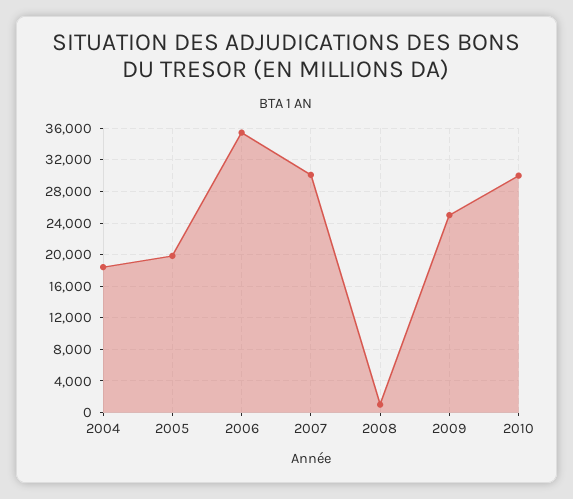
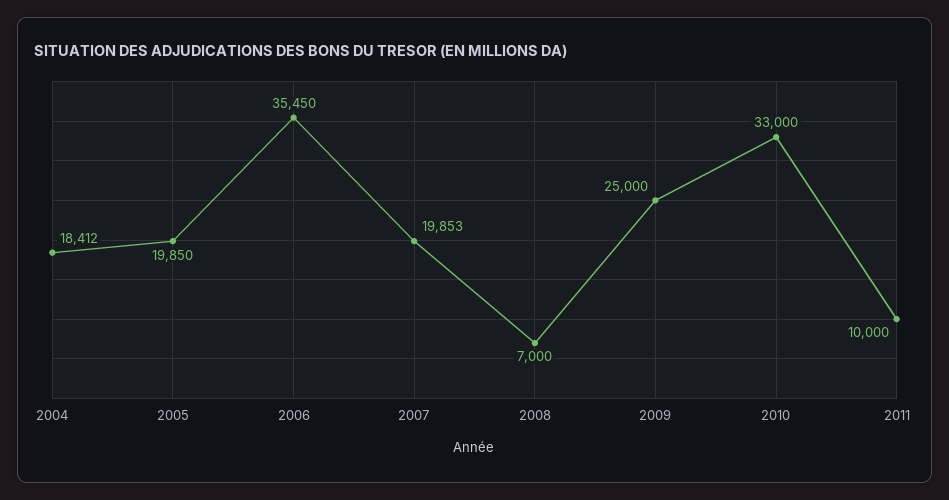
2007: 30000 -> 19853
2008: 1000 -> 7000
2010: 30000 -> 33000
2011: none -> 10000

